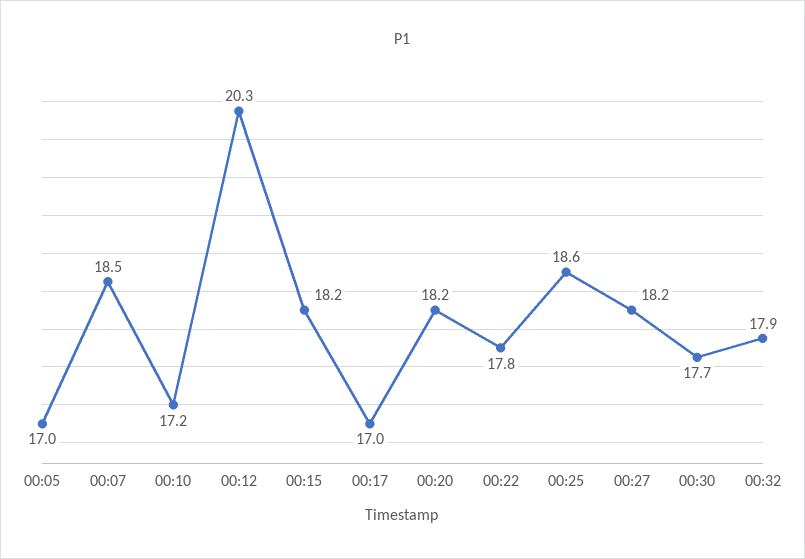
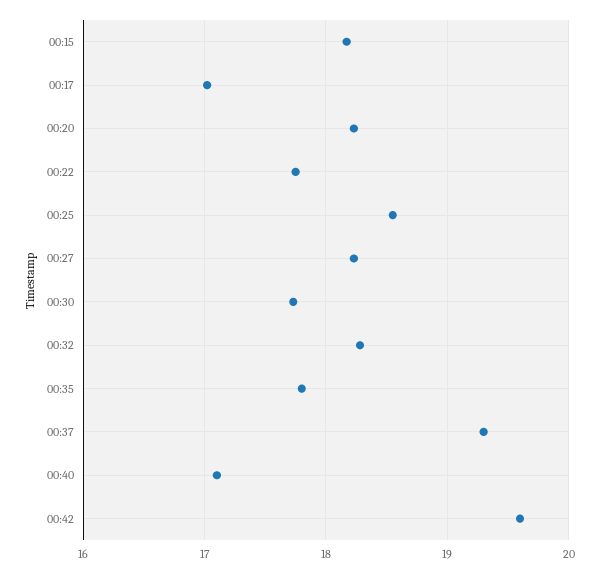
00:05: 17 -> none
00:07: 18.5 -> none
00:10: 17.2 -> none
00:12: 20.3 -> none
00:32: 17.9 -> 18.3
00:35: none -> 17.8
00:37: none -> 19.3
00:40: none -> 17.1
00:42: none -> 19.6

